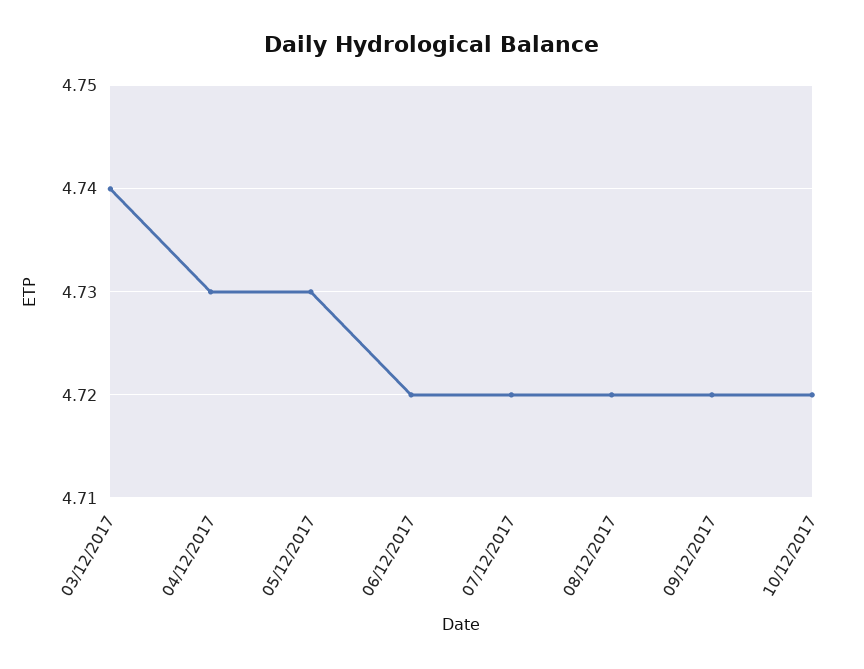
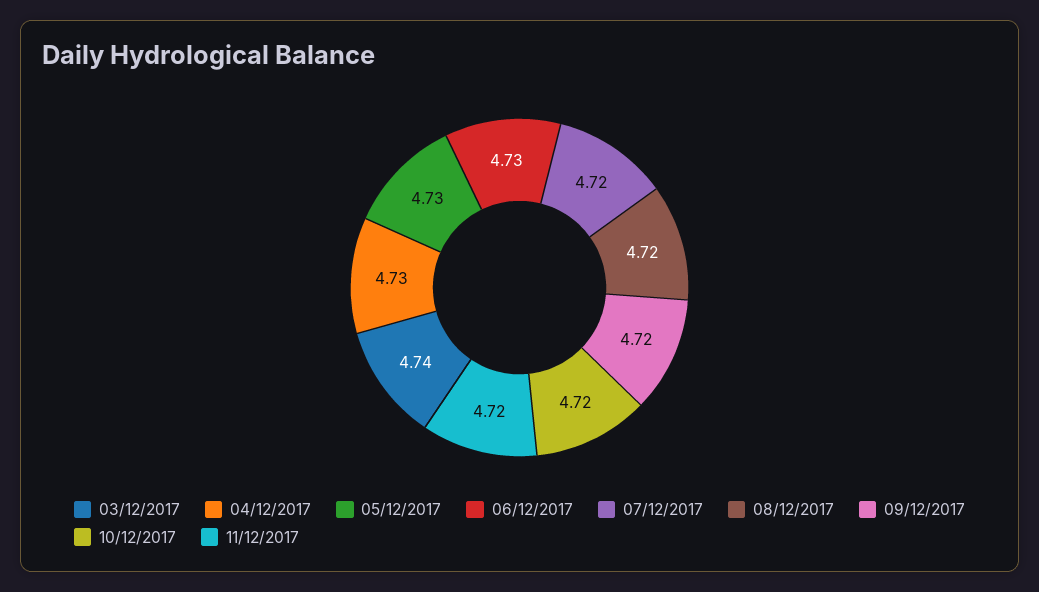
06/12/2017: 4.72 -> 4.73
11/12/2017: none -> 4.72

